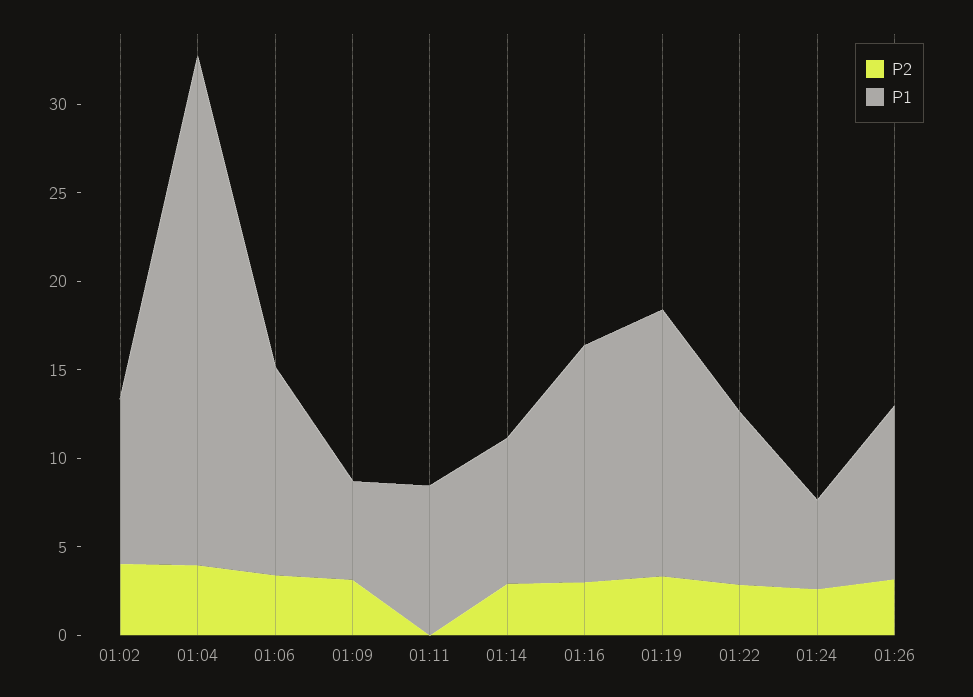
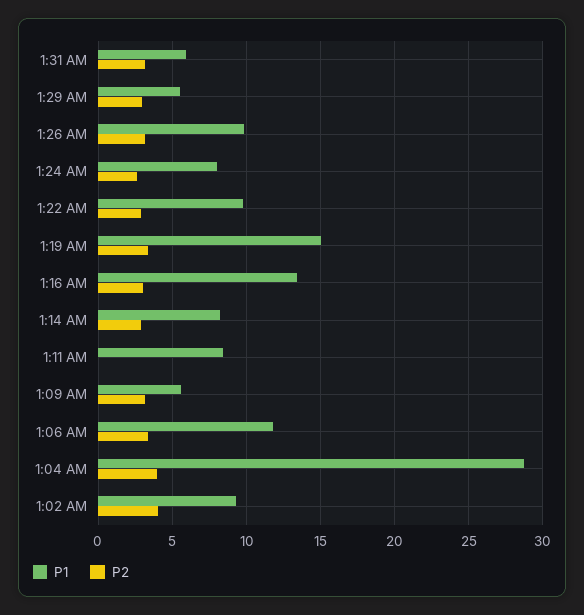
P1, 01:24: 5 -> 8
P1, 1:31 AM: none -> 6
P2, 1:31 AM: none -> 3
P1, 1:29 AM: none -> 5.5
P2, 1:29 AM: none -> 3

